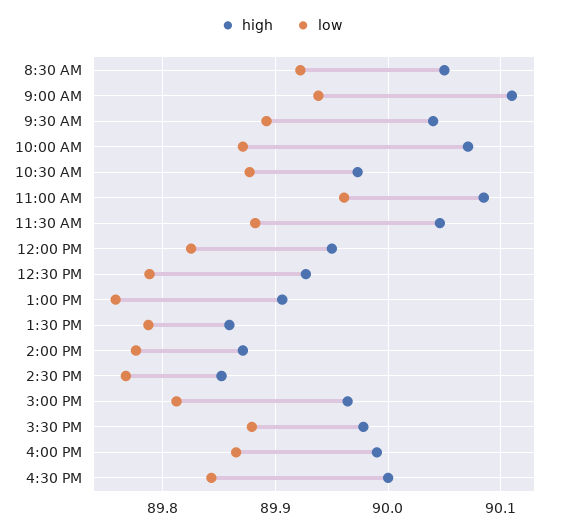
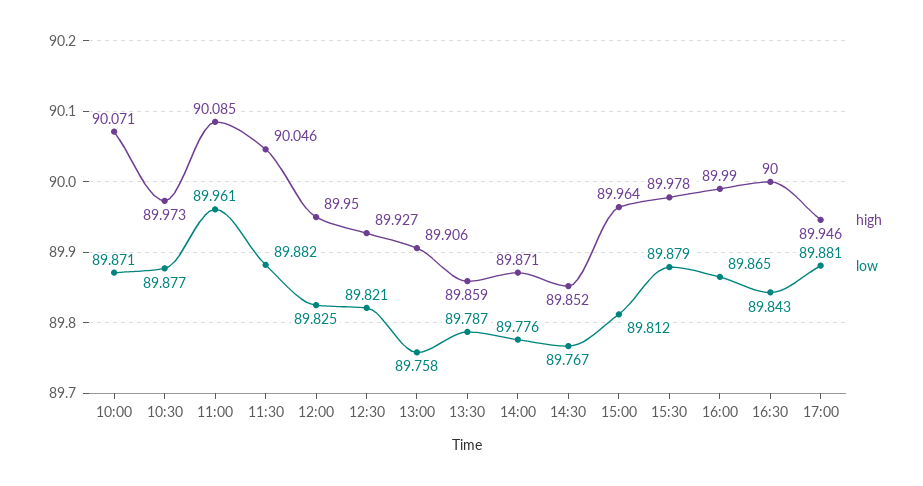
high, 8:30 AM: 90.05 -> none
low, 8:30 AM: 89.92 -> none
high, 9:00 AM: 90.11 -> none
low, 9:00 AM: 89.94 -> none
high, 9:30 AM: 90.04 -> none
low, 9:30 AM: 89.89 -> none
low, 12:30 PM: 89.79 -> 89.821
high, 17:00: none -> 89.946
low, 17:00: none -> 89.881

